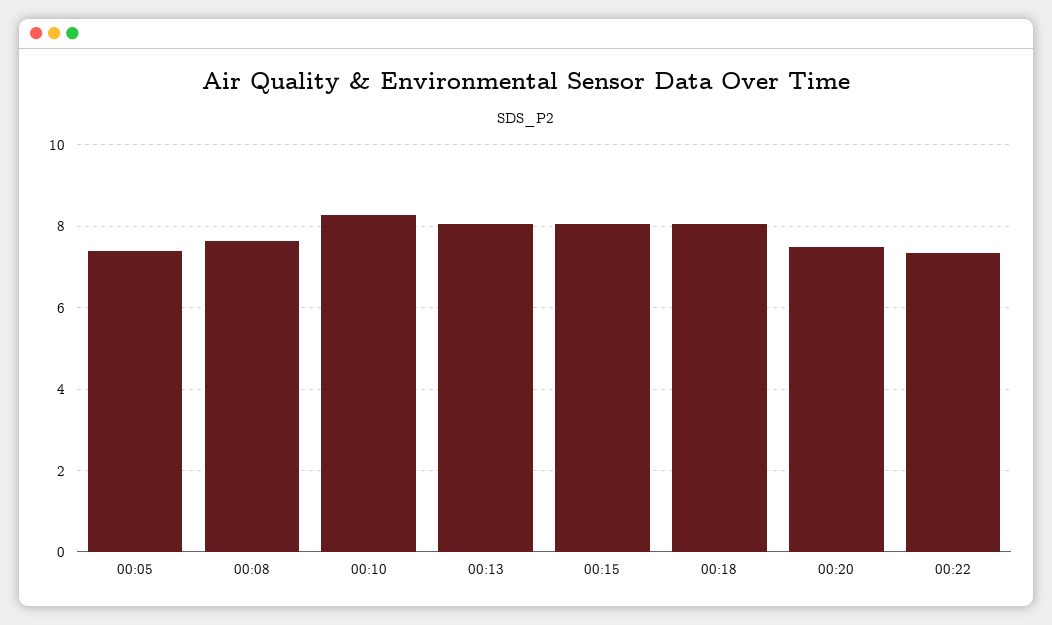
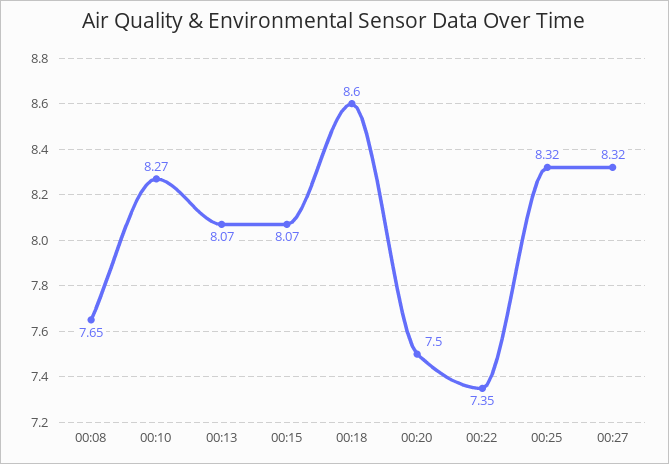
00:05: 7.4 -> none
00:18: 8 -> 8.6
00:25: none -> 8.32
00:27: none -> 8.32

